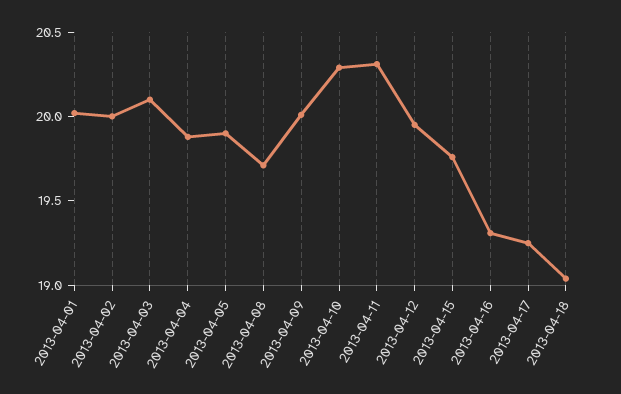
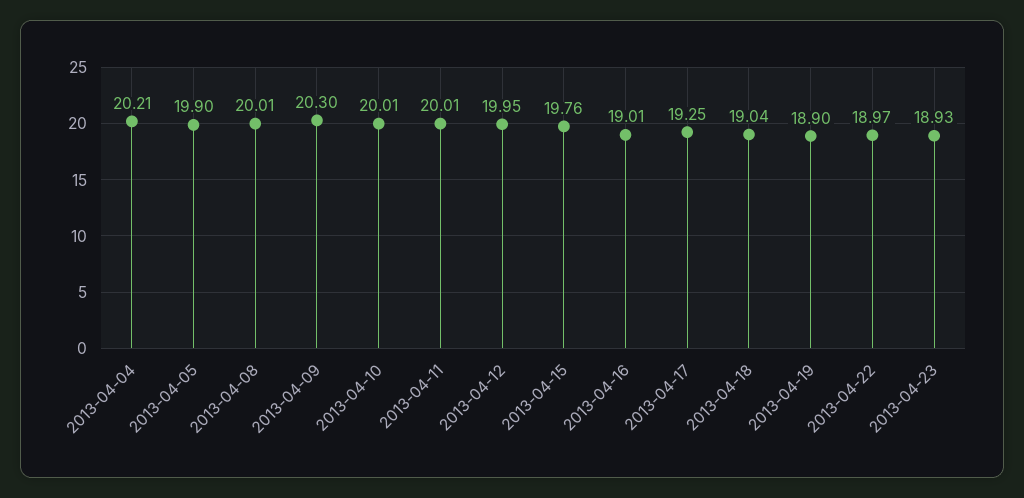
2013-04-01: 20 -> none
2013-04-02: 20 -> none
2013-04-03: 20.1 -> none
2013-04-04: 19.9 -> 20.21
2013-04-08: 19.7 -> 20.01
2013-04-09: 20 -> 20.3
2013-04-10: 20.3 -> 20.01
2013-04-11: 20.3 -> 20.01
2013-04-16: 19.3 -> 19.01
2013-04-19: none -> 18.9
2013-04-22: none -> 18.97
2013-04-23: none -> 18.93

